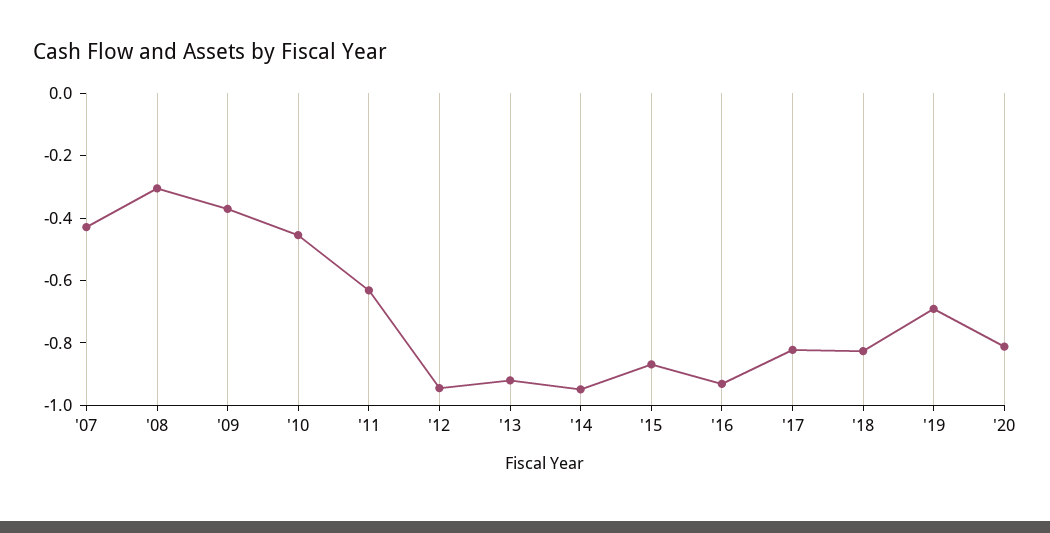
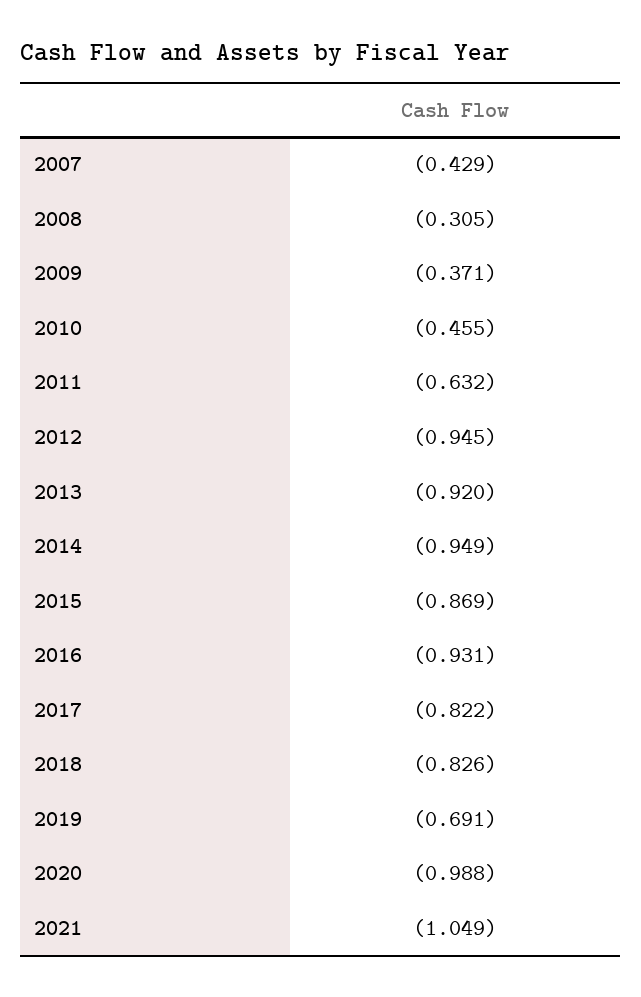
'20: -0.8 -> -0.988
2021: none -> -1.049

